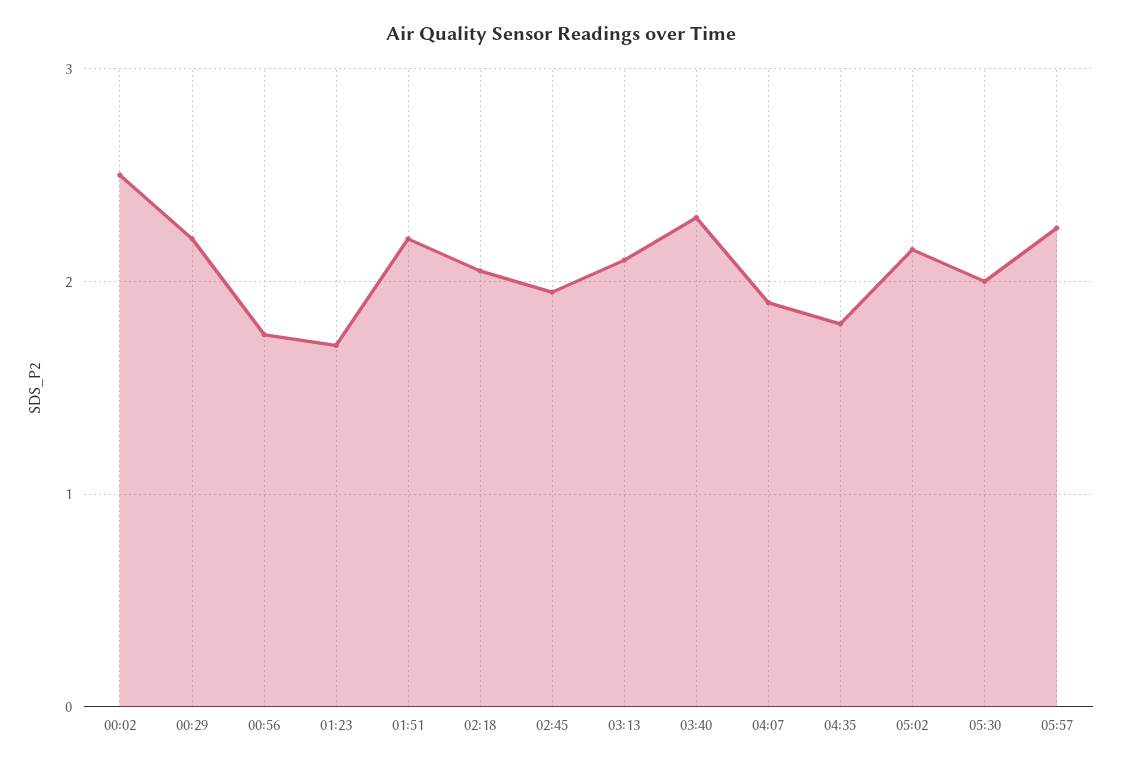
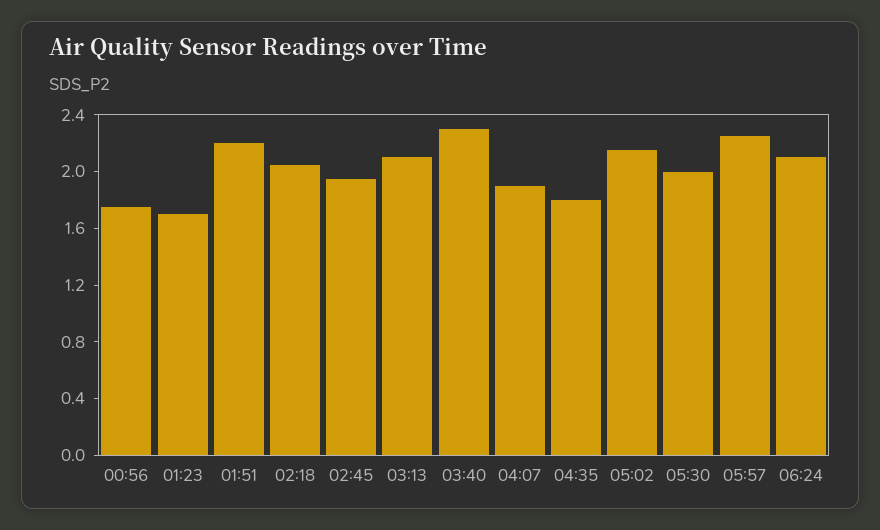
00:02: 2.5 -> none
00:29: 2.2 -> none
06:24: none -> 2.1

